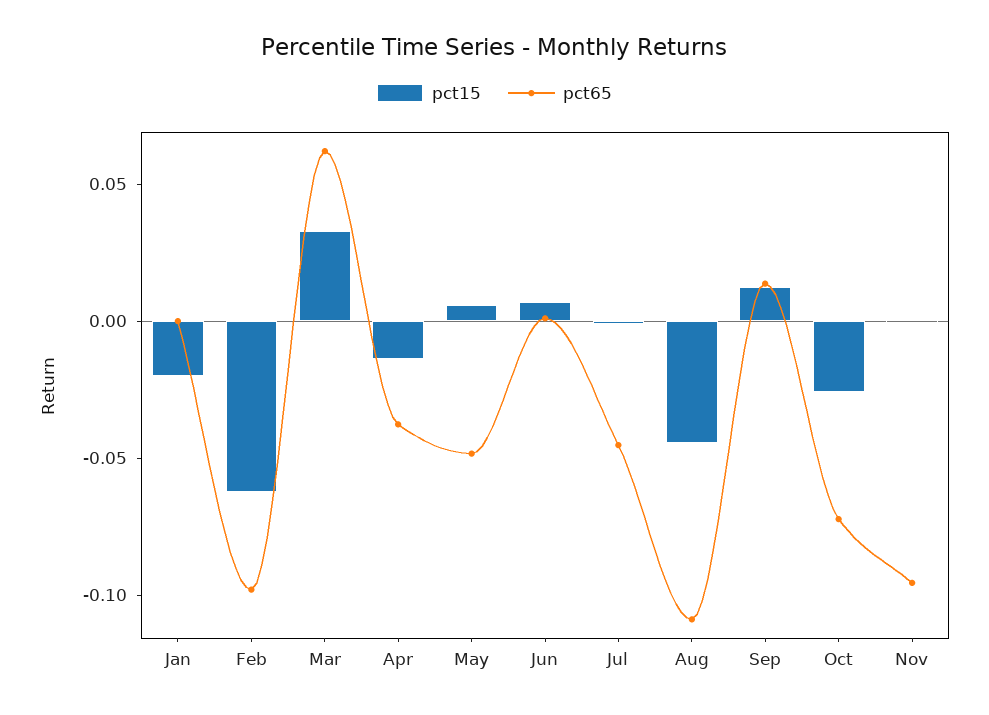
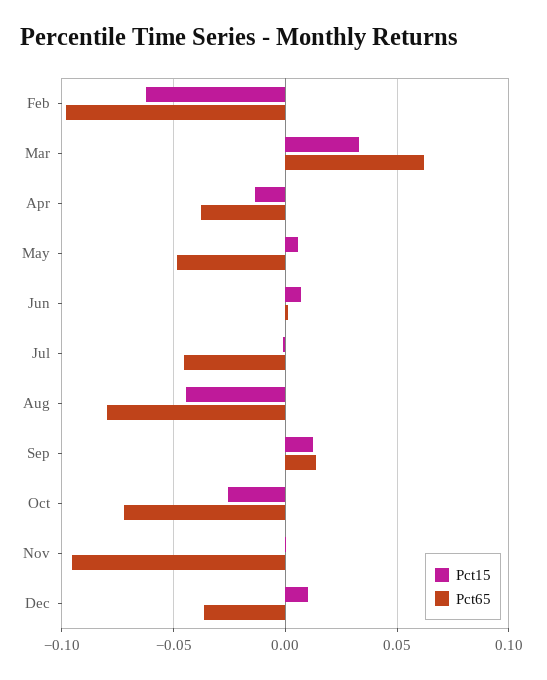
pct15, Jan: -0.02 -> none
pct65, Jan: 0 -> none
pct65, Aug: -0.11 -> -0.08
pct15, Dec: none -> 0.01
pct65, Dec: none -> -0.035

